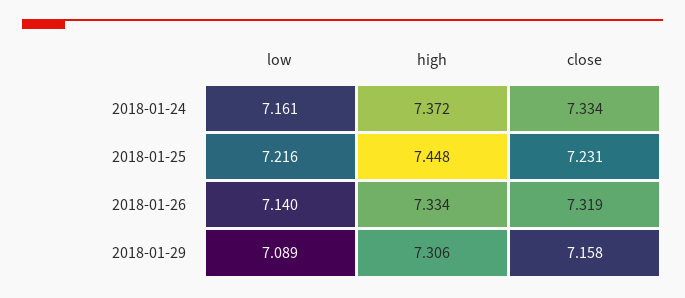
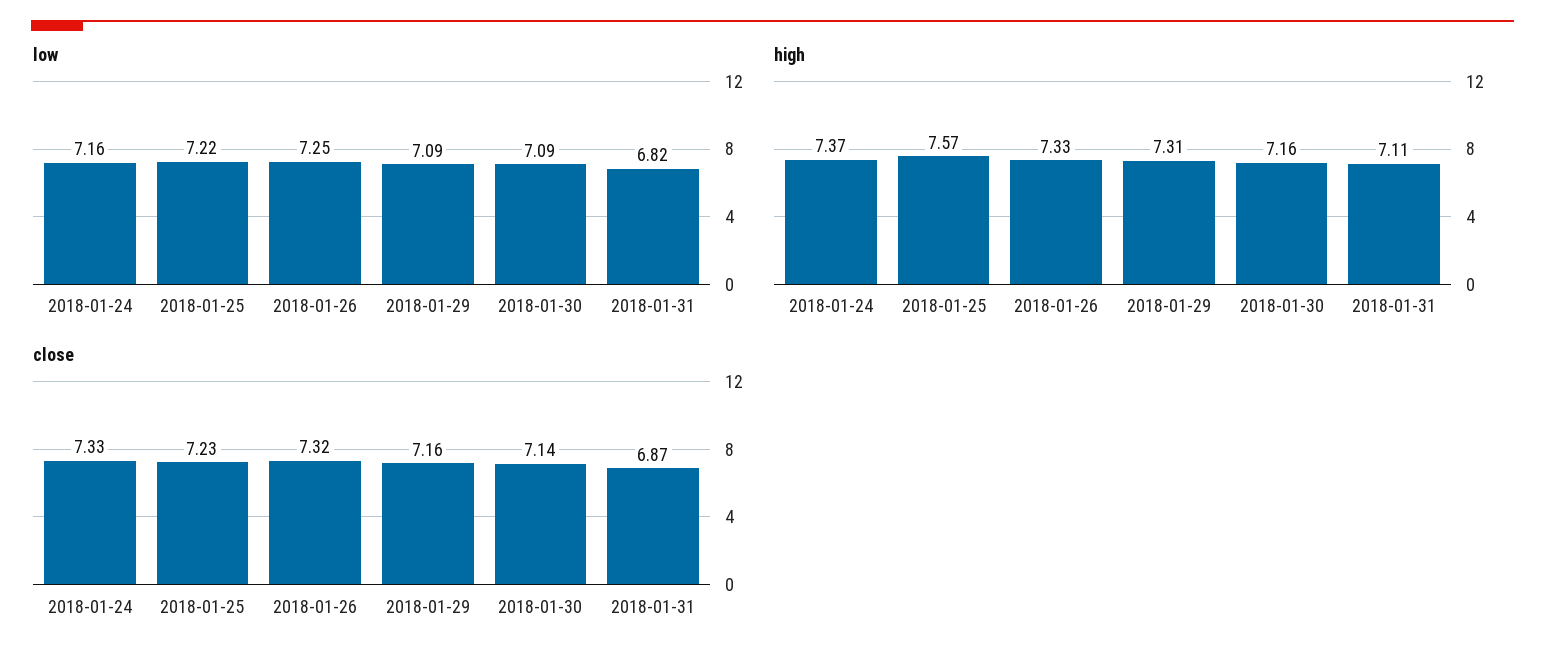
high, 2018-01-25: 7.448 -> 7.57
low, 2018-01-26: 7.14 -> 7.25
low, 2018-01-30: none -> 7.09
low, 2018-01-31: none -> 6.82
high, 2018-01-30: none -> 7.16
high, 2018-01-31: none -> 7.11
close, 2018-01-30: none -> 7.14
close, 2018-01-31: none -> 6.87

